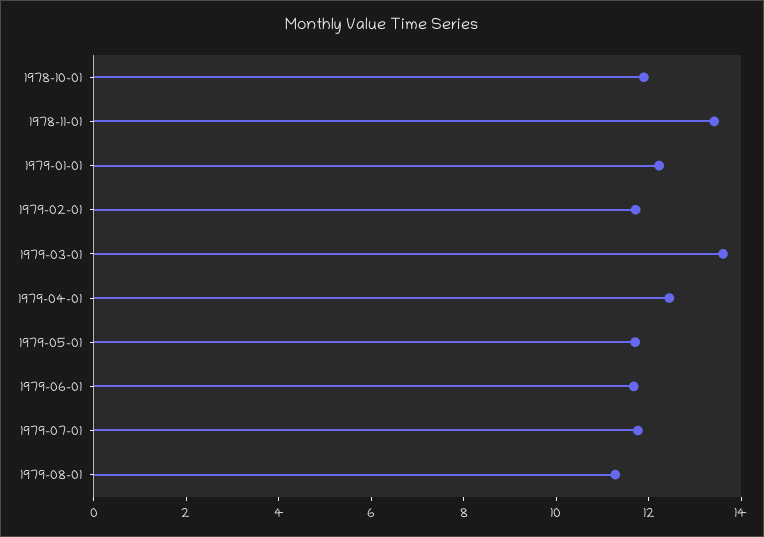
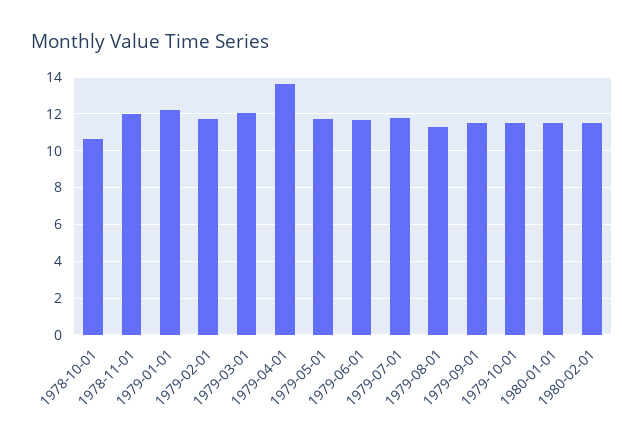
1978-10-01: 12 -> 10.5
1978-11-01: 13.5 -> 12
1979-03-01: 13.5 -> 12
1979-04-01: 12.5 -> 13.5
1979-09-01: none -> 11.5
1979-10-01: none -> 11.5
1980-01-01: none -> 11.5
1980-02-01: none -> 11.5

